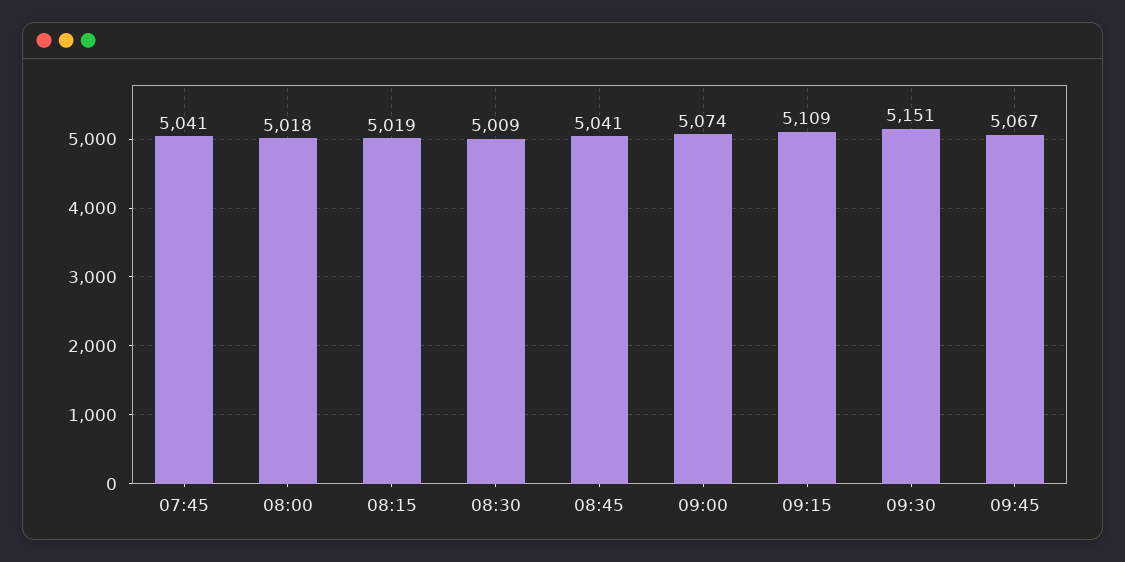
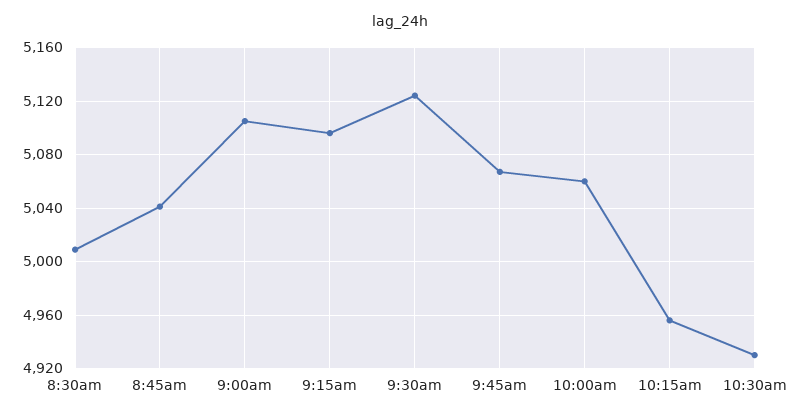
07:45: 5041 -> none
08:00: 5018 -> none
08:15: 5019 -> none
09:00: 5074 -> 5105
09:15: 5109 -> 5095
09:30: 5151 -> 5125
10:00am: none -> 5060
10:15am: none -> 4955
10:30am: none -> 4930

